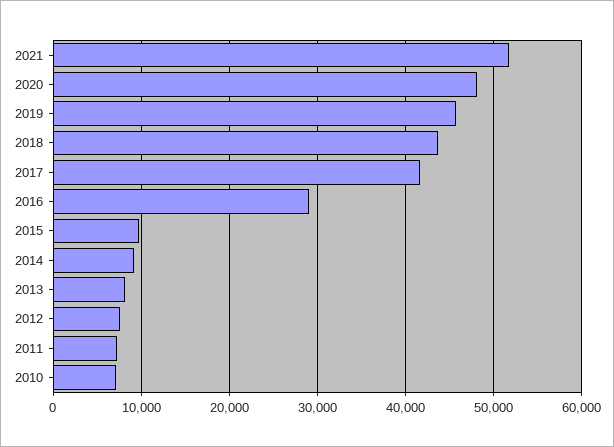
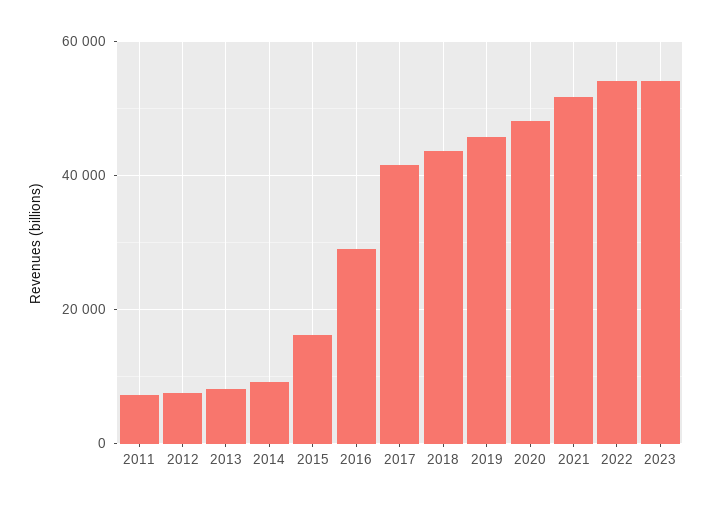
2015: 10000 -> 16000
2010: 7000 -> none
2022: none -> 54000
2023: none -> 54000

